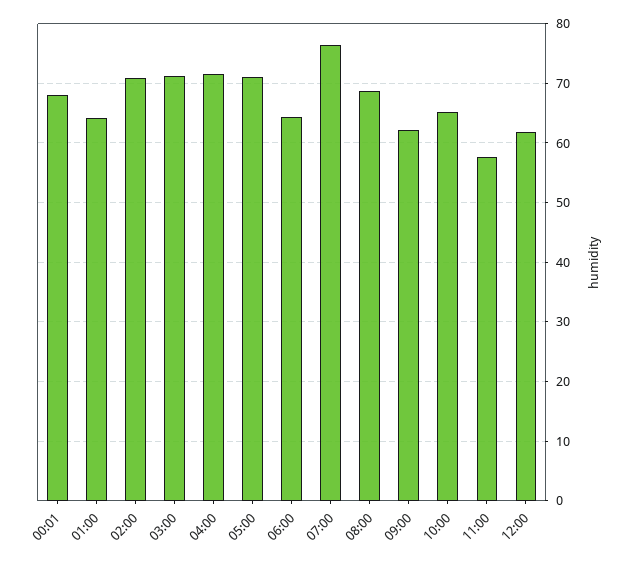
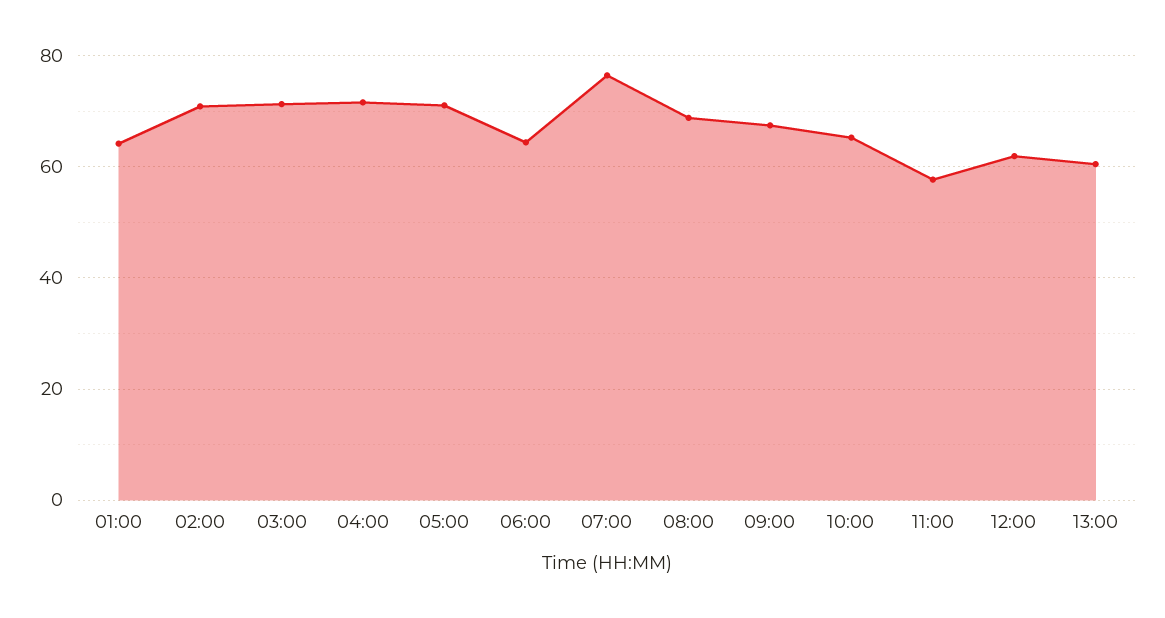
00:01: 68 -> none
09:00: 62 -> 68
13:00: none -> 60

